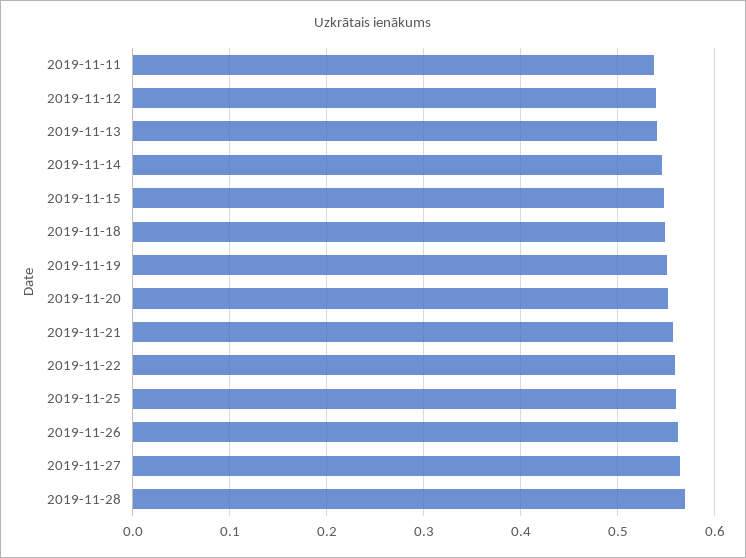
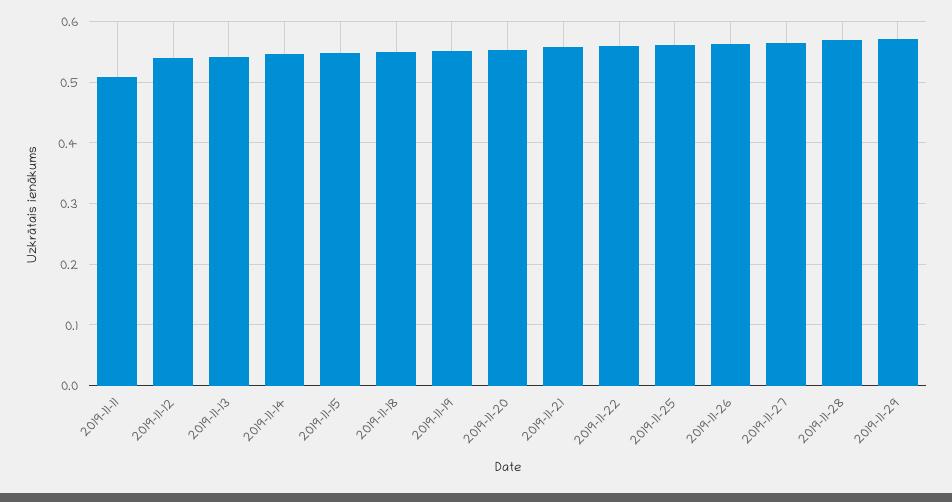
2019-11-11: 0.54 -> 0.51
2019-11-29: none -> 0.57

